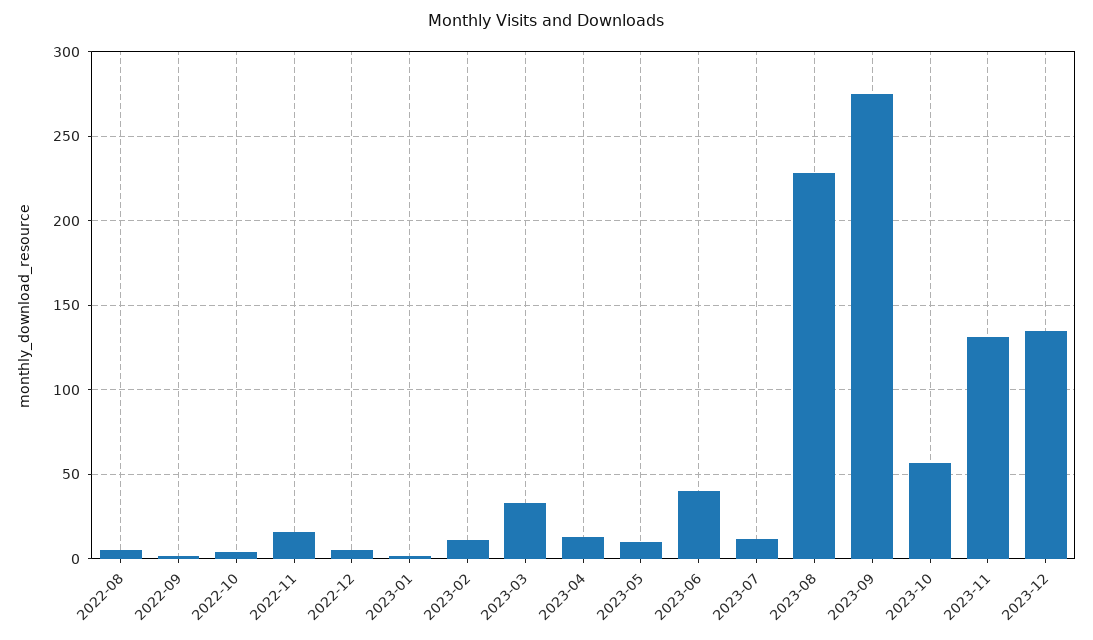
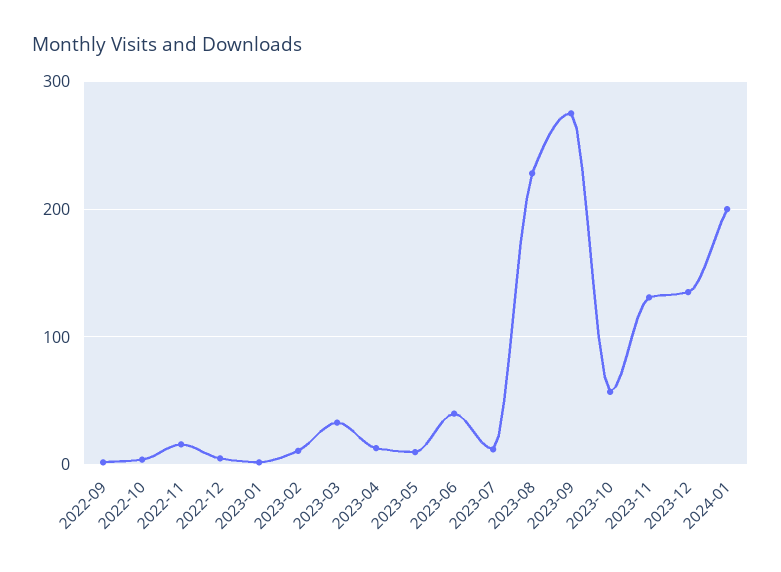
2022-08: 5 -> none
2024-01: none -> 200

